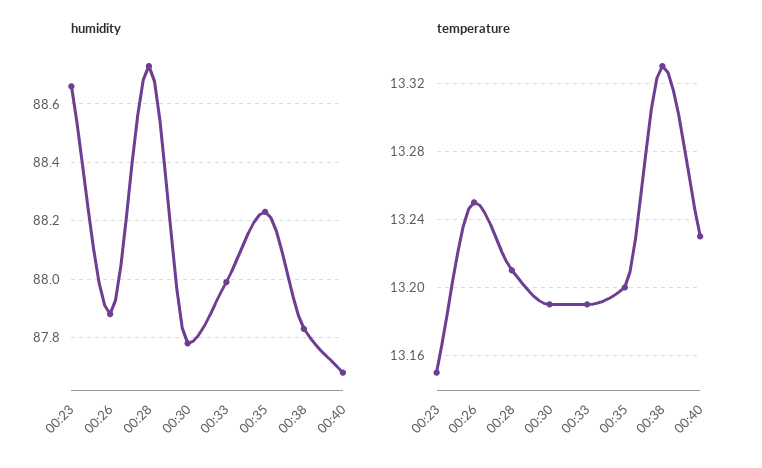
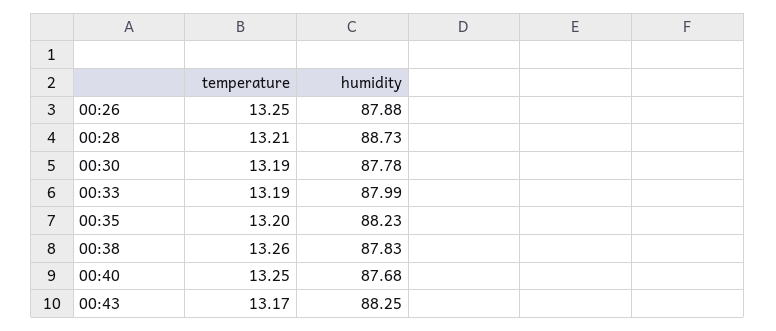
humidity, 00:23: 88.65 -> none
temperature, 00:23: 13.15 -> none
temperature, 00:38: 13.33 -> 13.26
temperature, 00:40: 13.23 -> 13.25
temperature, 00:43: none -> 13.17
humidity, 00:43: none -> 88.25

